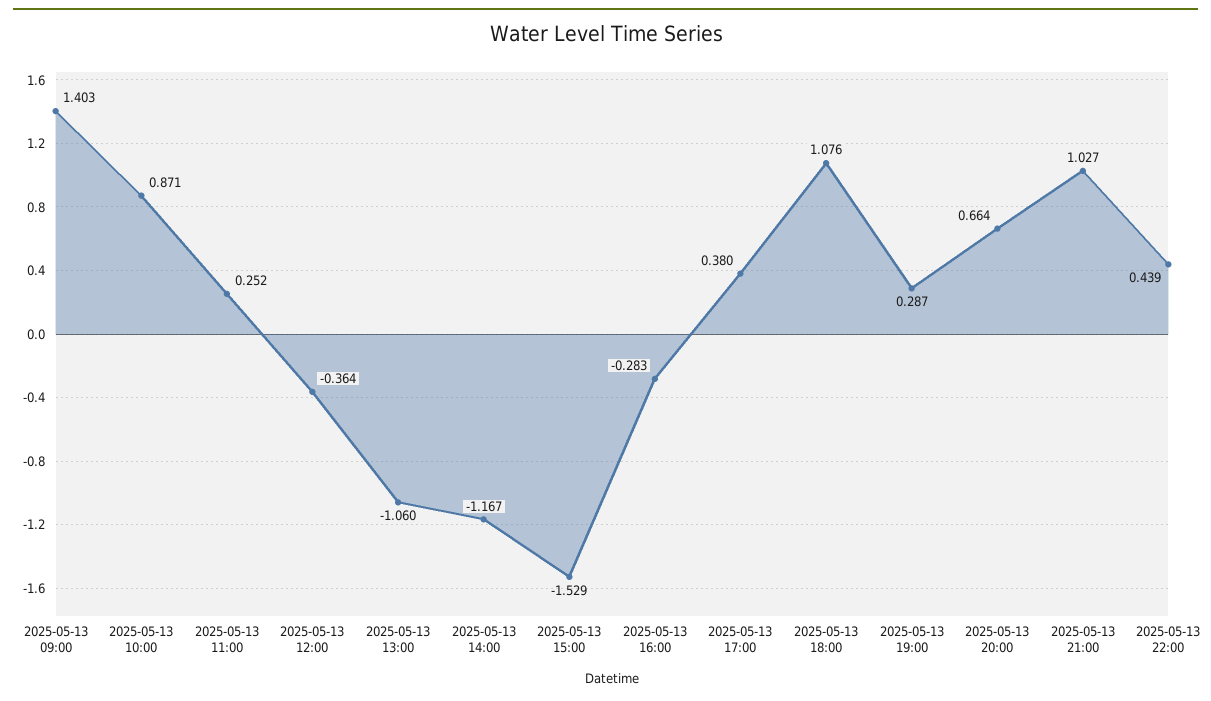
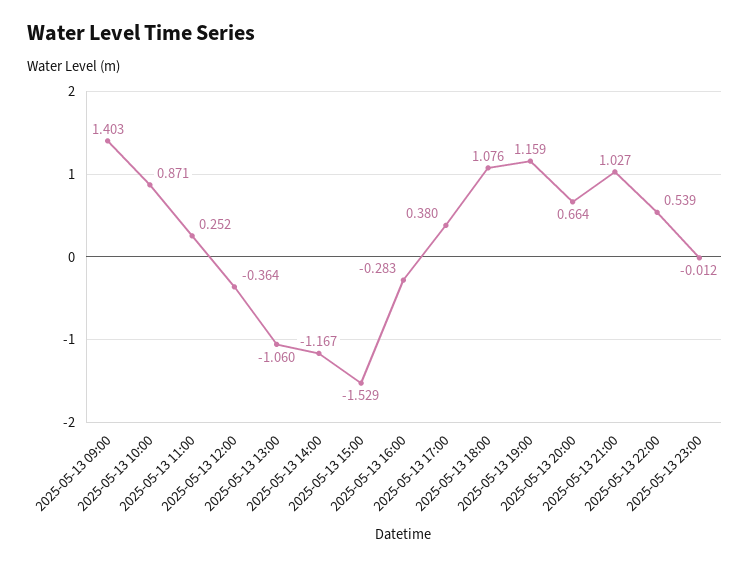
2025-05-13 19:00: 0.287 -> 1.159
2025-05-13 22:00: 0.439 -> 0.539
2025-05-13 23:00: none -> -0.012

